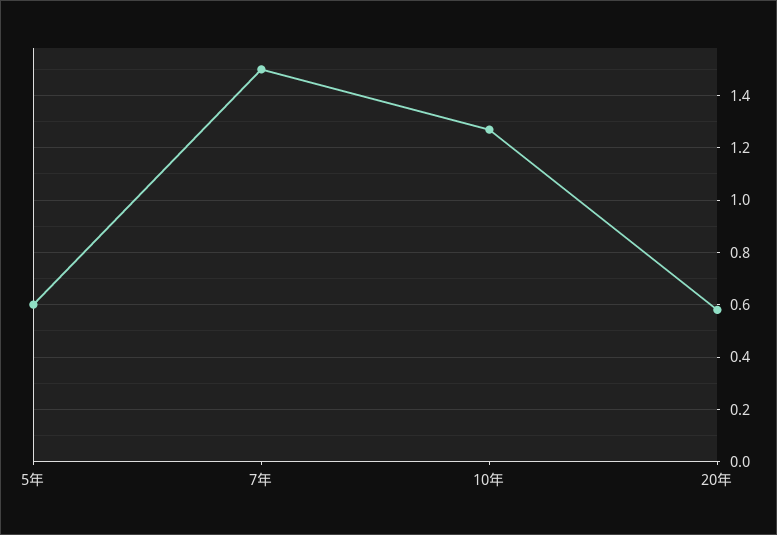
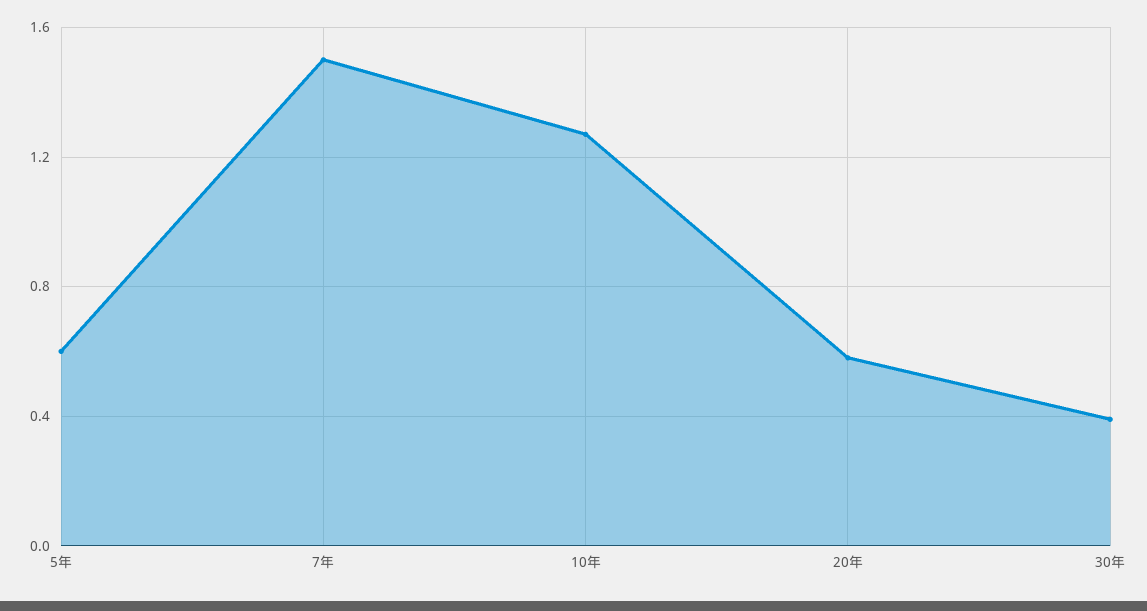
30年: none -> 0.4

